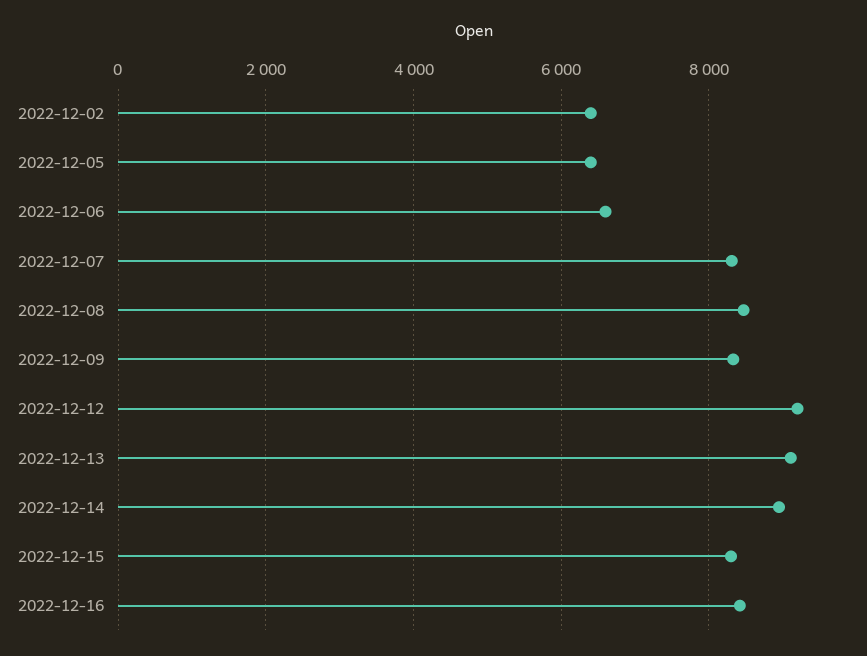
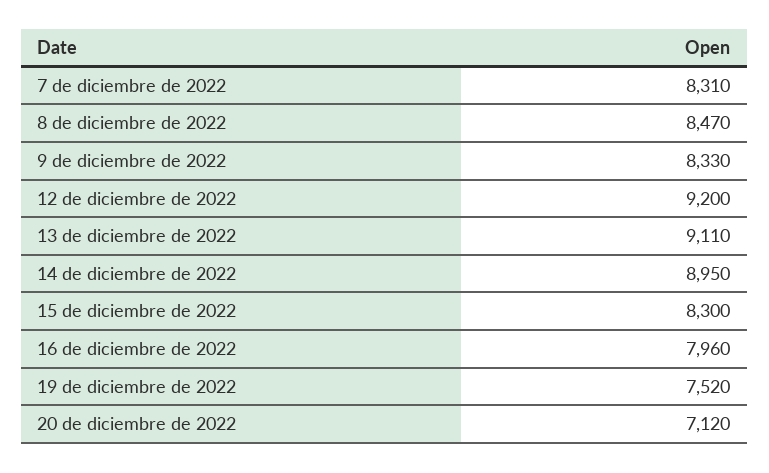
2022-12-02: 6400 -> none
2022-12-05: 6400 -> none
2022-12-06: 6600 -> none
2022-12-16: 8400 -> 7960
19 de diciembre de 2022: none -> 7520
20 de diciembre de 2022: none -> 7120

